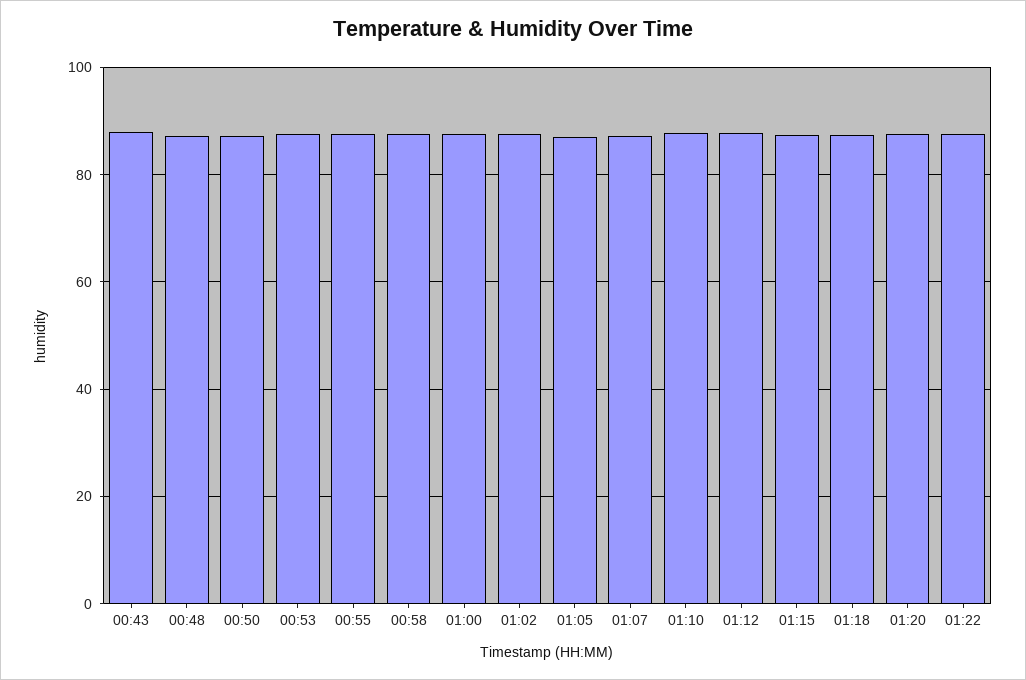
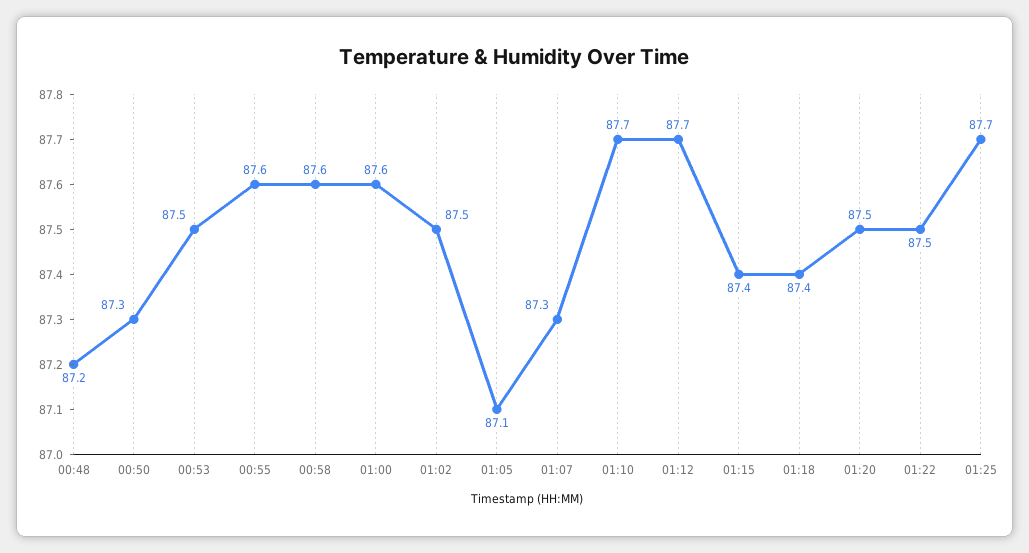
00:43: 88 -> none
01:25: none -> 87.7

